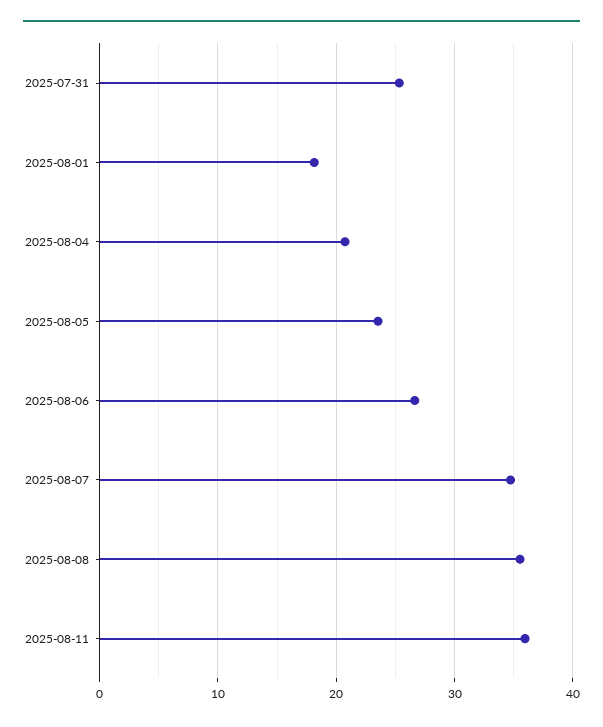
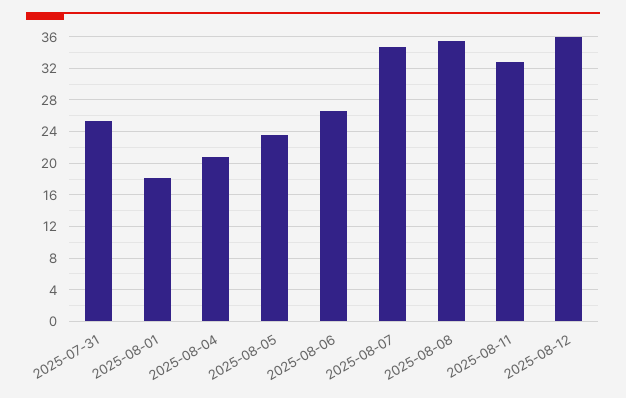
2025-08-11: 36 -> 33
2025-08-12: none -> 36

